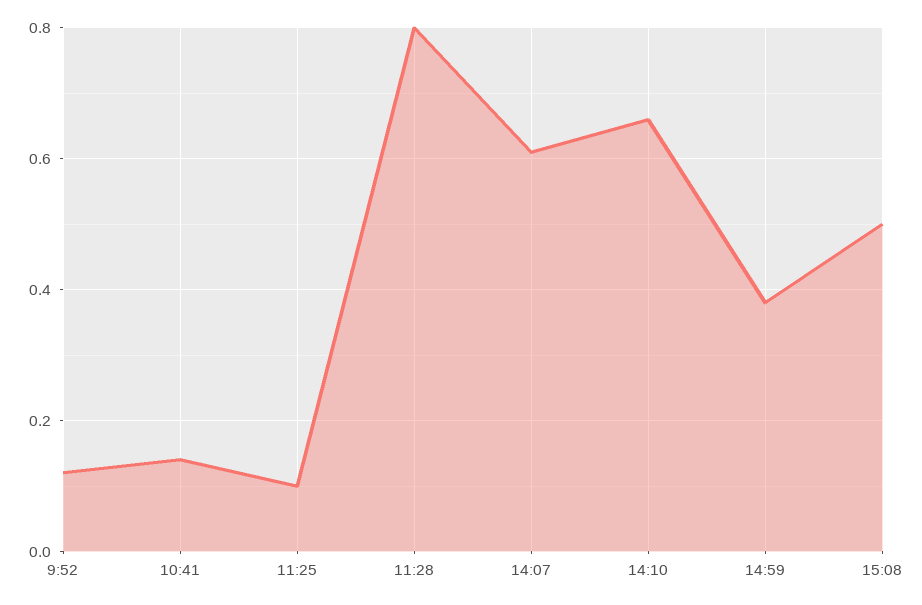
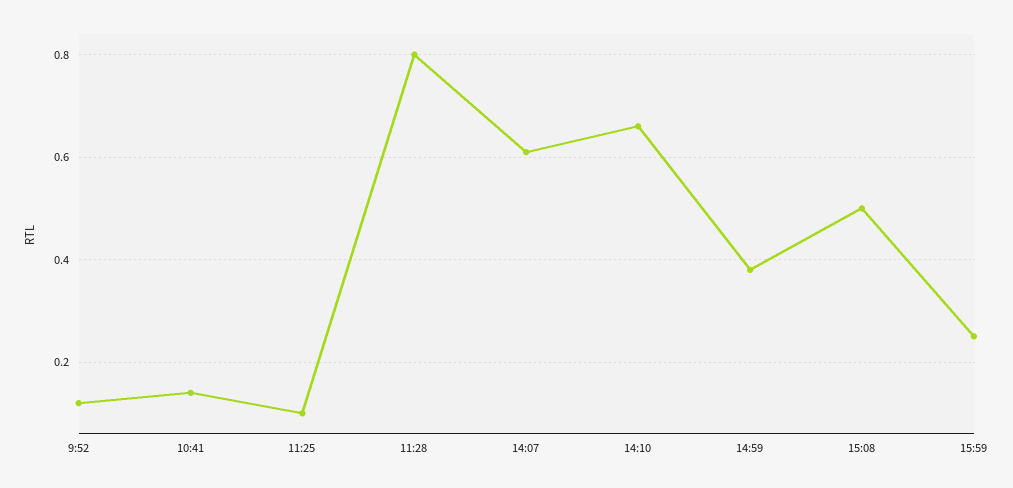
15:59: none -> 0.25

